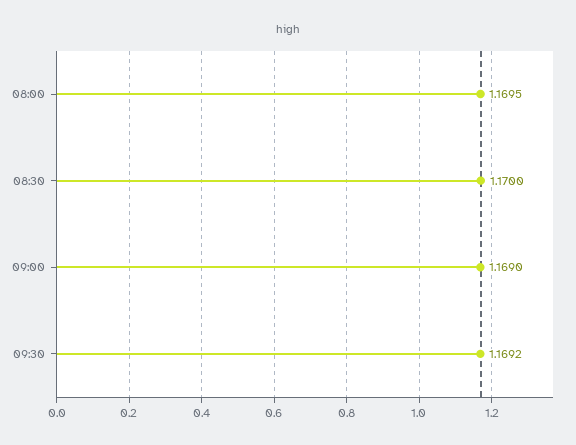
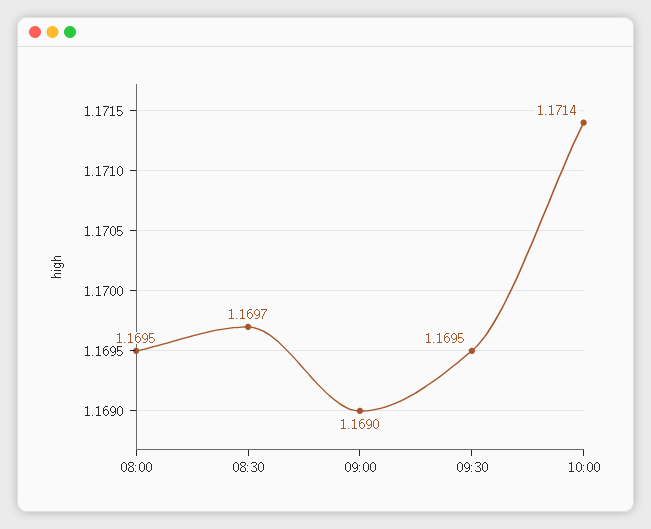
08:30: 1.17 -> 1.1697
09:30: 1.1692 -> 1.1695
10:00: none -> 1.1714

